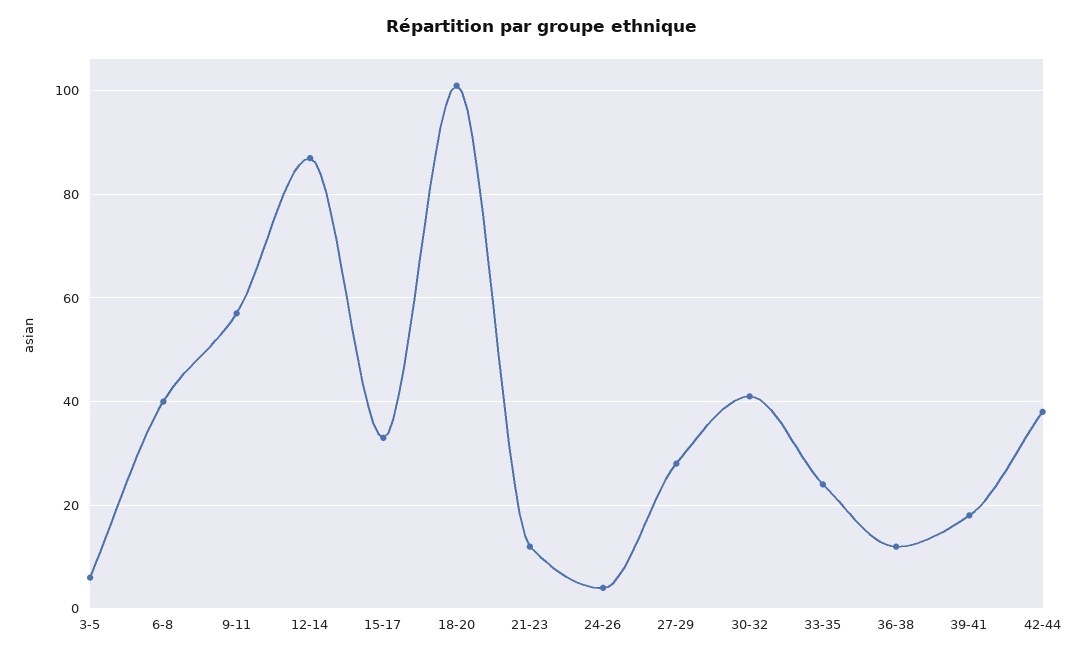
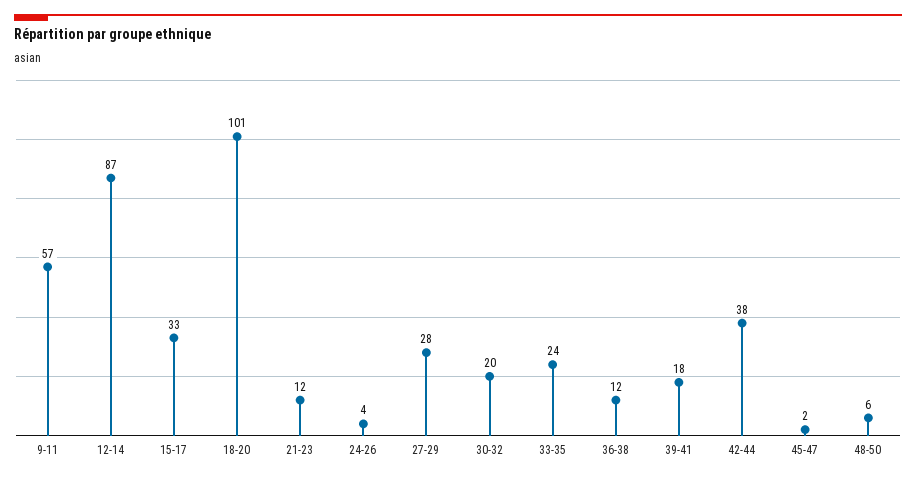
3-5: 5 -> none
6-8: 40 -> none
30-32: 40 -> 20
45-47: none -> 2
48-50: none -> 6

